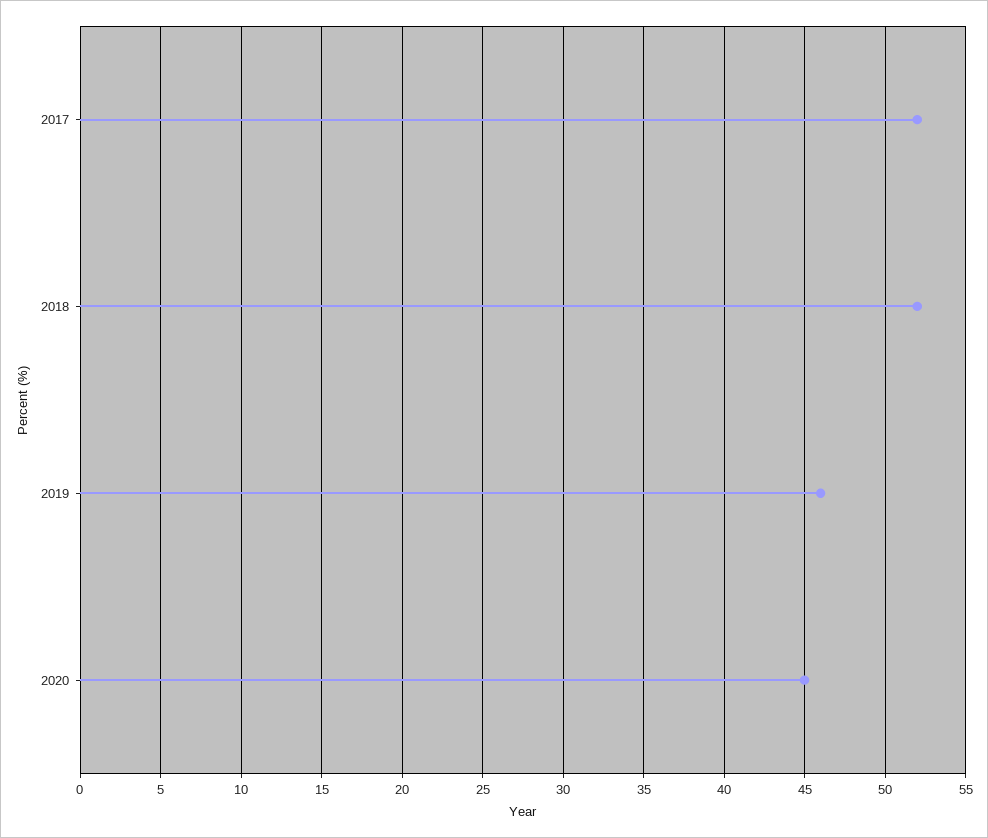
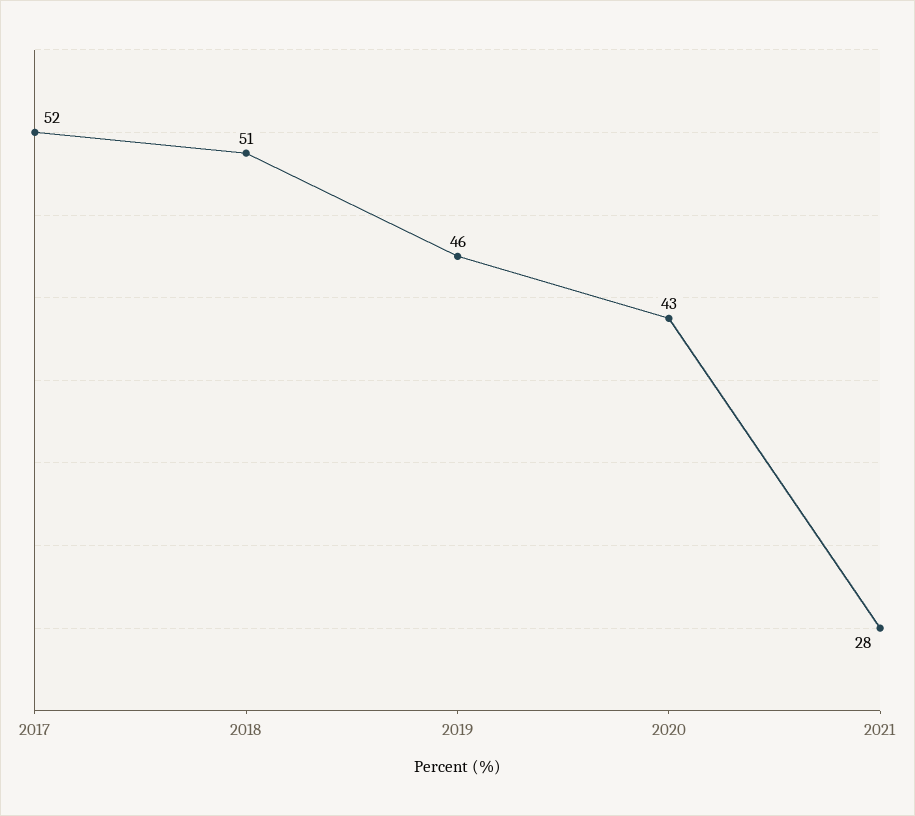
2018: 52 -> 51
2020: 45 -> 43
2021: none -> 28

